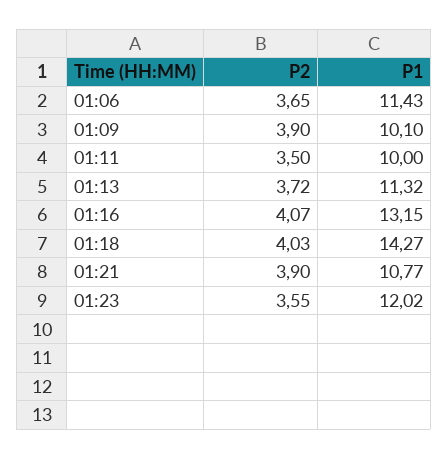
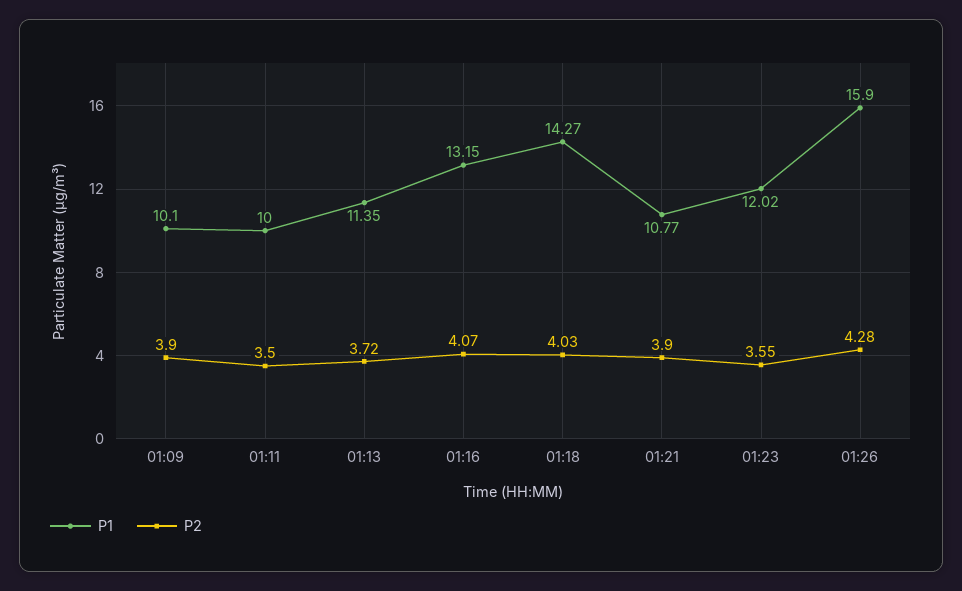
P2, 01:06: 3.65 -> none
P1, 01:06: 11.43 -> none
P1, 01:13: 11.32 -> 11.35
P1, 01:26: none -> 15.9
P2, 01:26: none -> 4.28

